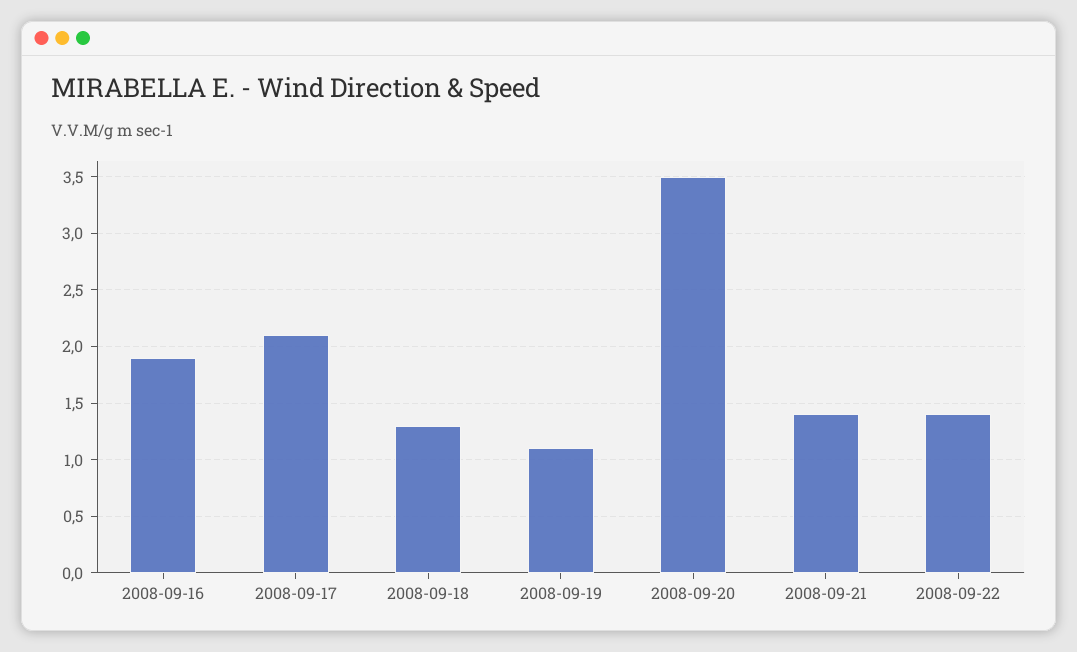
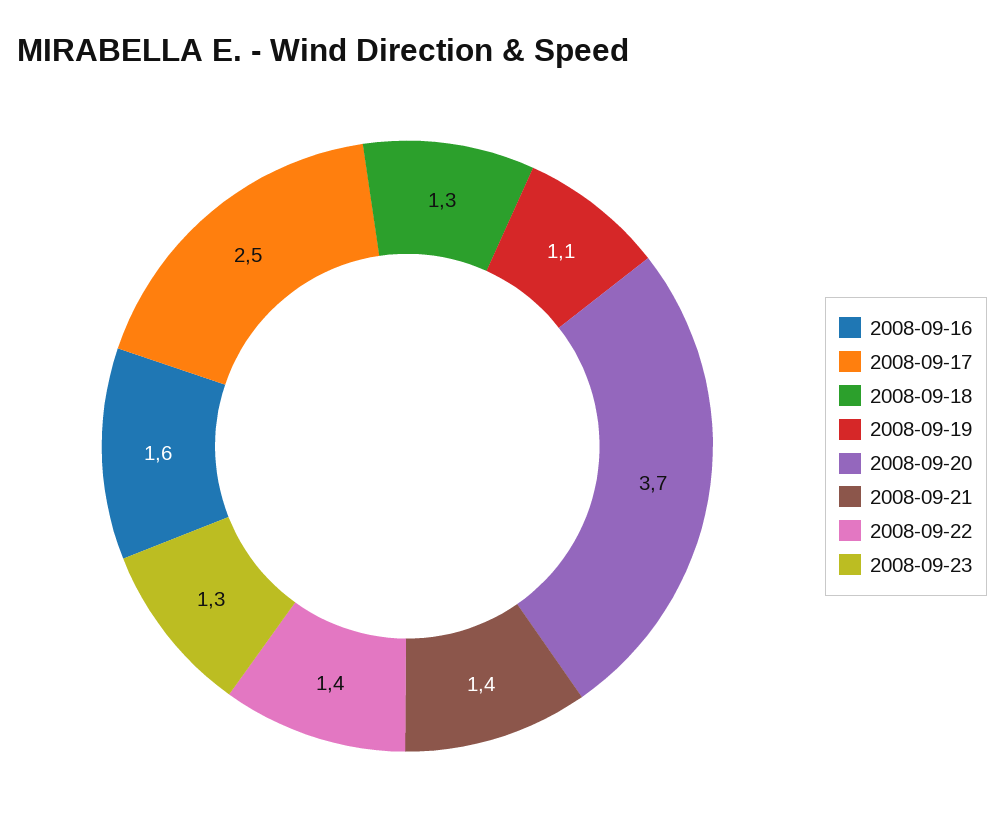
2008-09-16: 1.9 -> 1.6
2008-09-17: 2.1 -> 2.5
2008-09-20: 3.5 -> 3.7
2008-09-23: none -> 1.3

